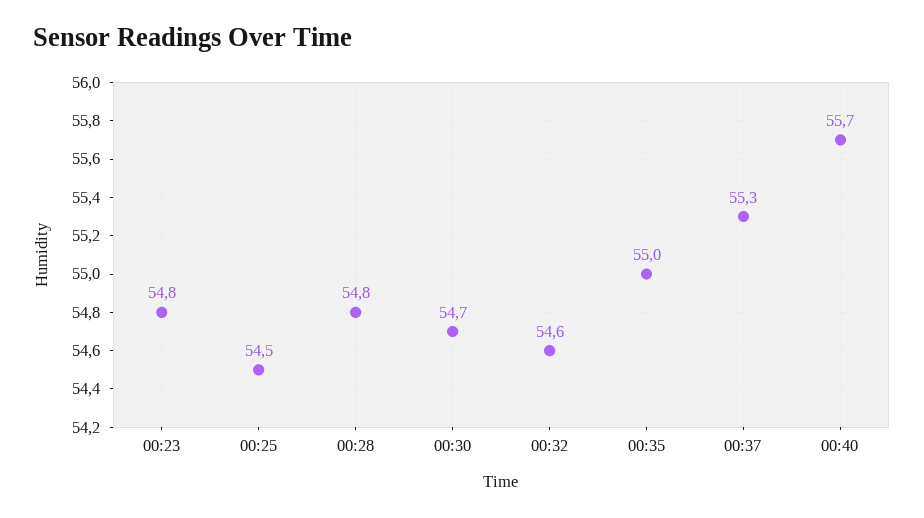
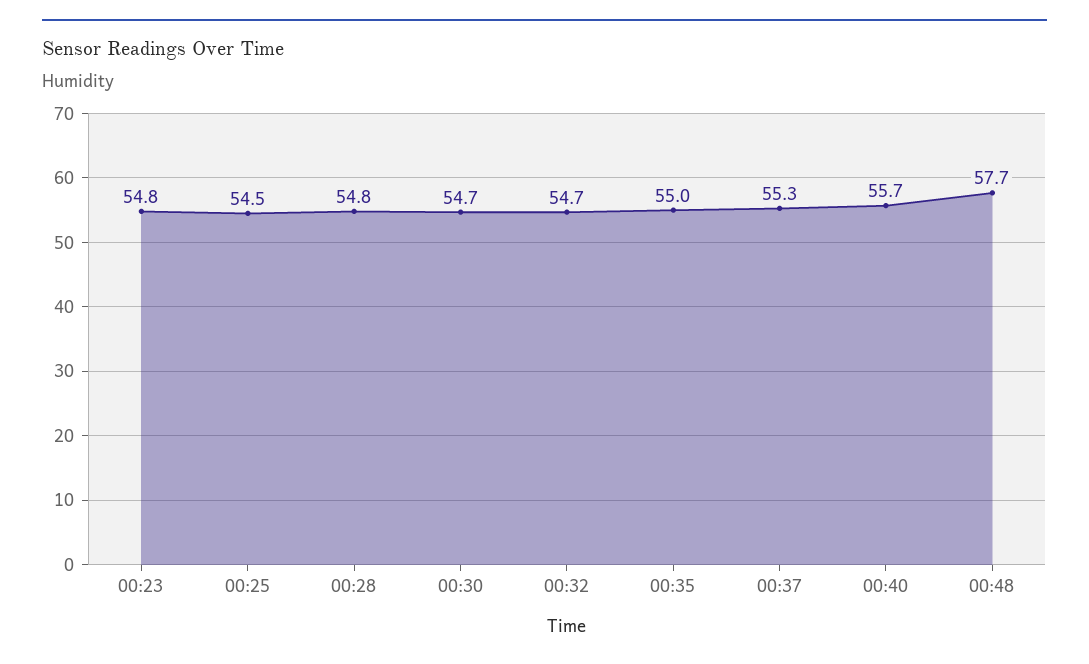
00:32: 54.6 -> 54.7
00:48: none -> 57.7

